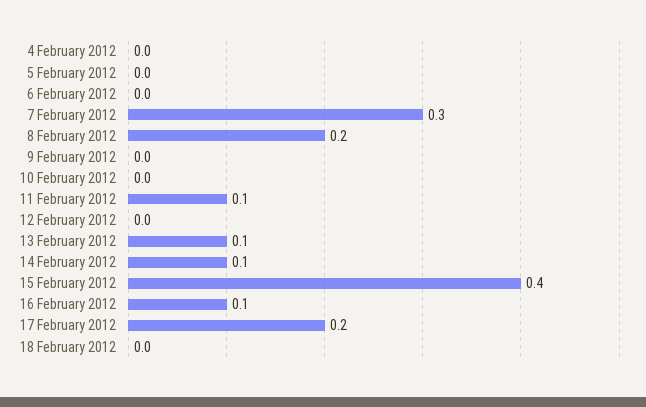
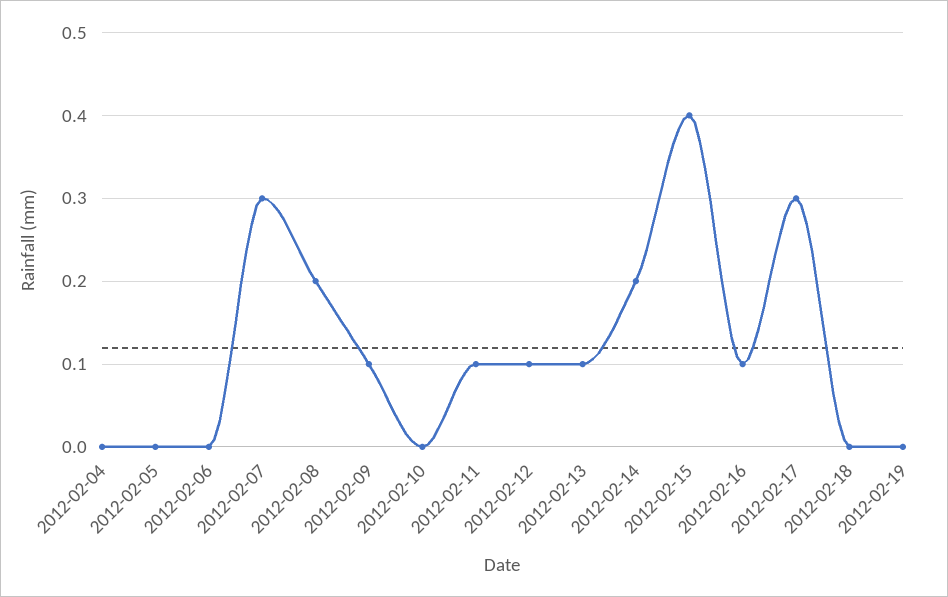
9 February 2012: 0 -> 0.1
12 February 2012: 0 -> 0.1
14 February 2012: 0.1 -> 0.2
17 February 2012: 0.2 -> 0.3
2012-02-19: none -> 0

